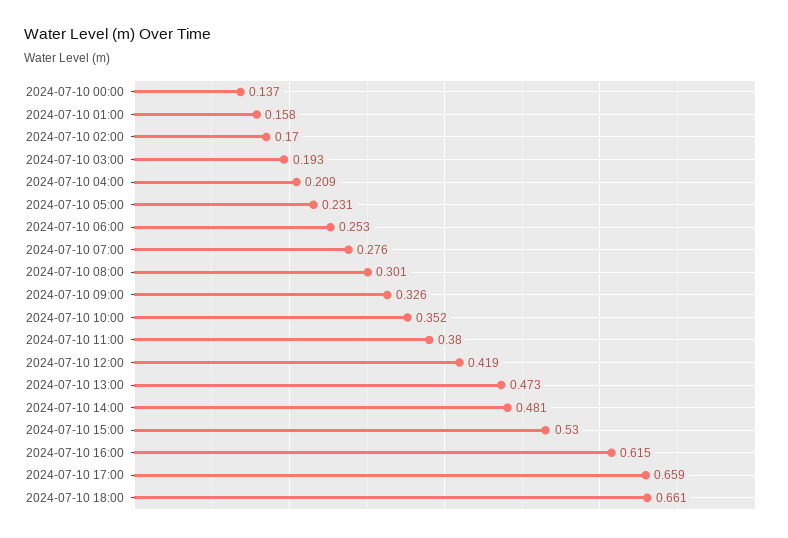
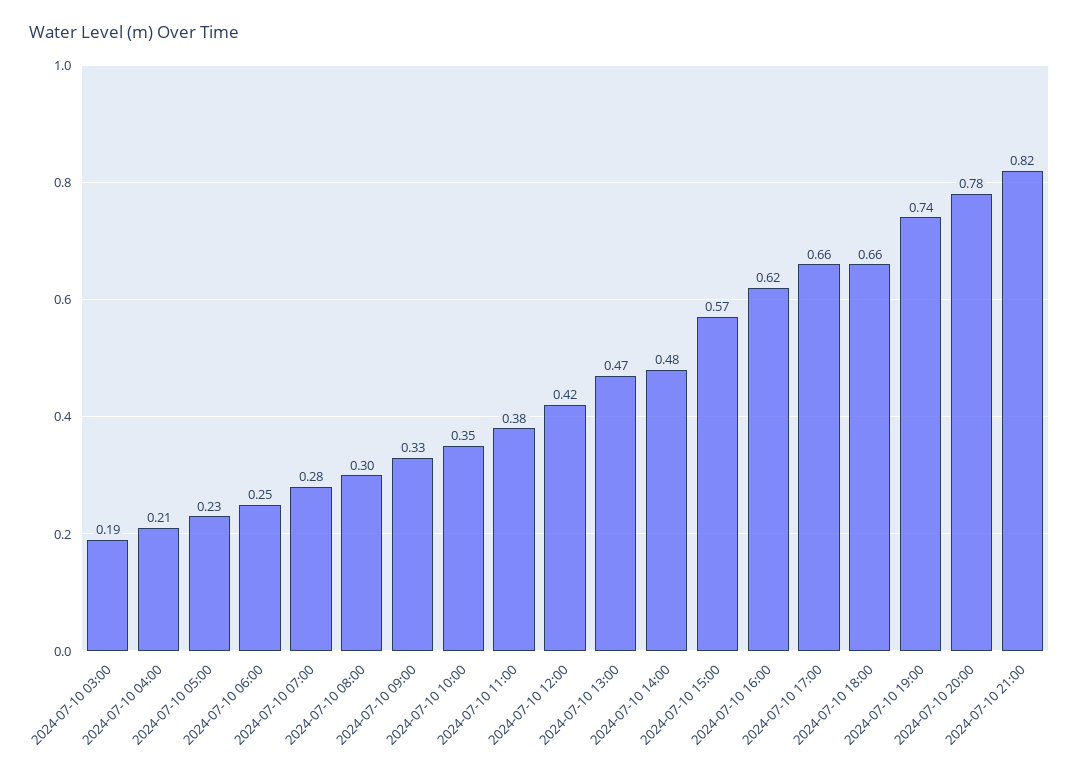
2024-07-10 00:00: 0.137 -> none
2024-07-10 01:00: 0.158 -> none
2024-07-10 02:00: 0.17 -> none
2024-07-10 15:00: 0.53 -> 0.57
2024-07-10 19:00: none -> 0.74
2024-07-10 20:00: none -> 0.78
2024-07-10 21:00: none -> 0.82

